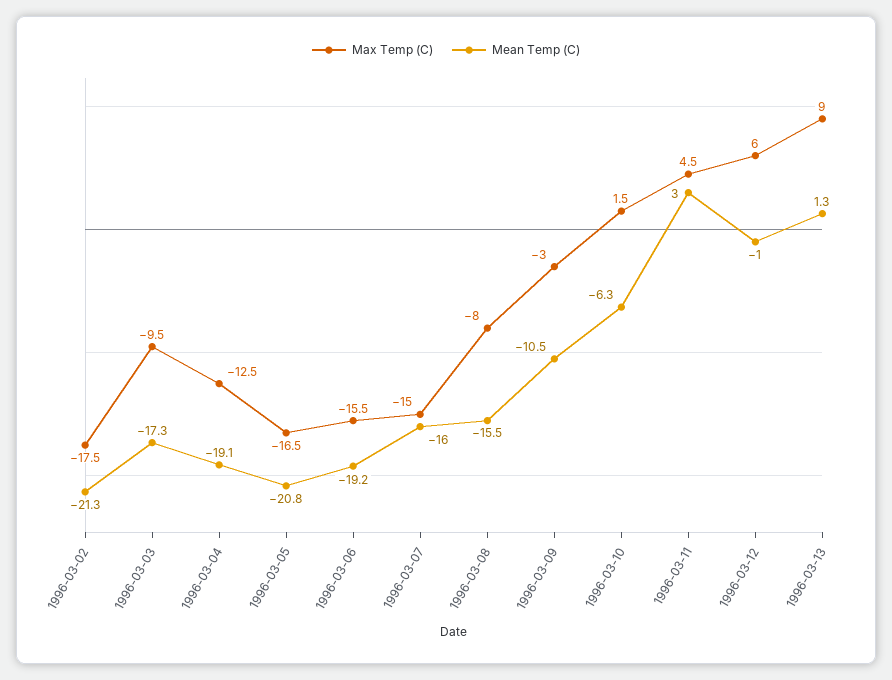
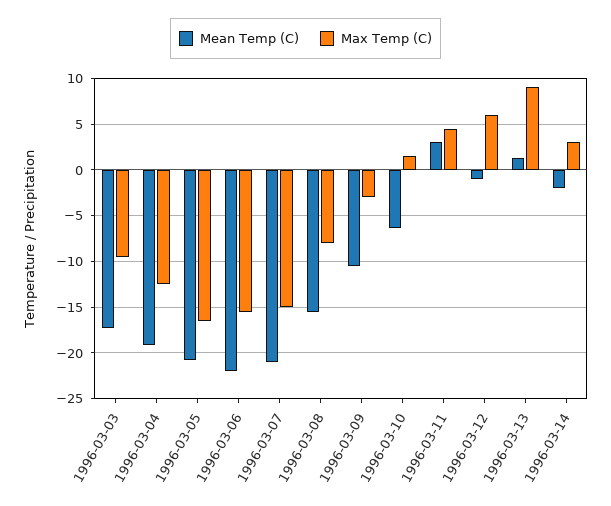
Max Temp (C), 1996-03-02: -17.5 -> none
Mean Temp (C), 1996-03-02: -21.3 -> none
Mean Temp (C), 1996-03-06: -19.2 -> -22
Mean Temp (C), 1996-03-07: -16 -> -21
Mean Temp (C), 1996-03-14: none -> -2
Max Temp (C), 1996-03-14: none -> 3

